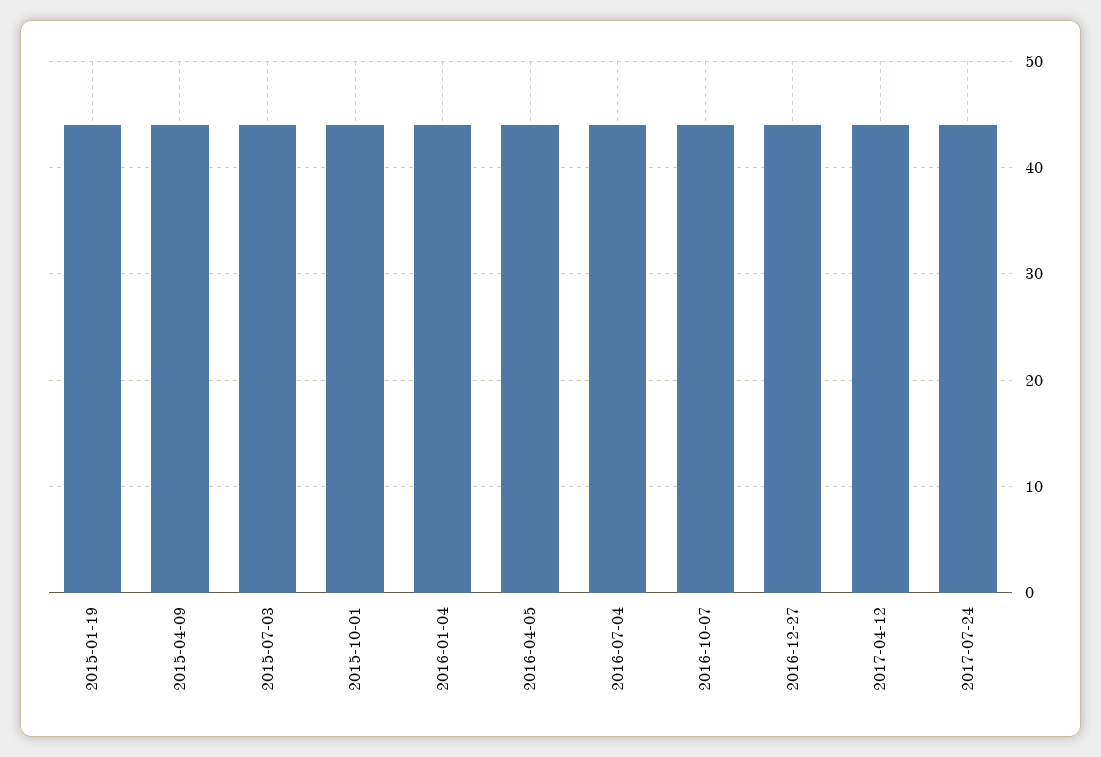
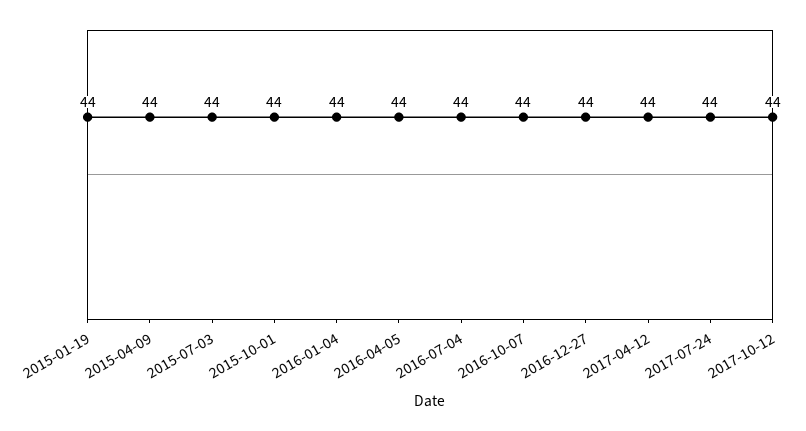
2017-10-12: none -> 44

